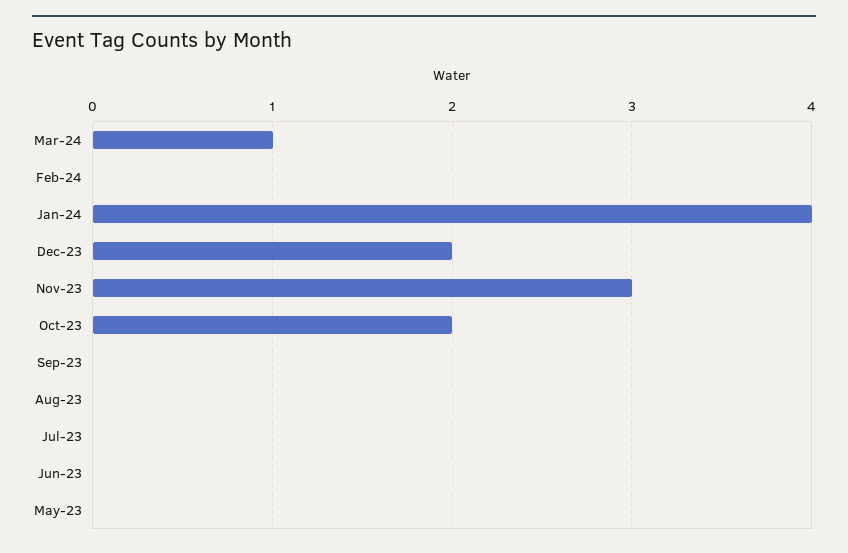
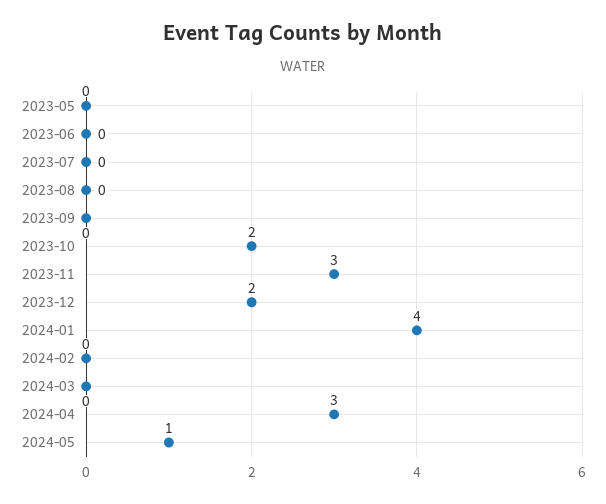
Mar-24: 1 -> 0
2024-04: none -> 3
2024-05: none -> 1

